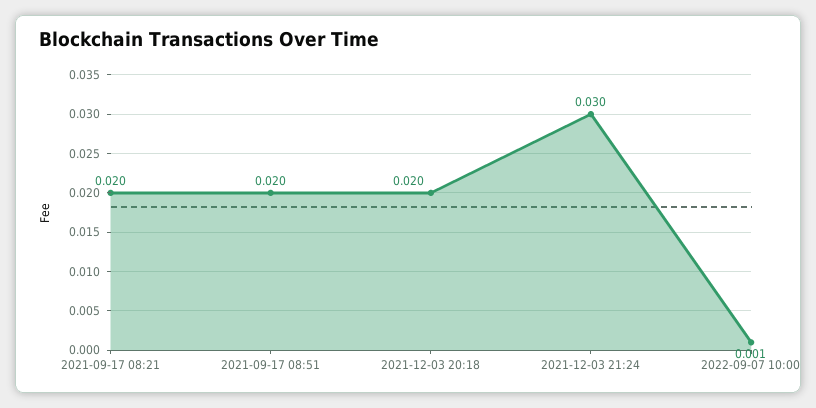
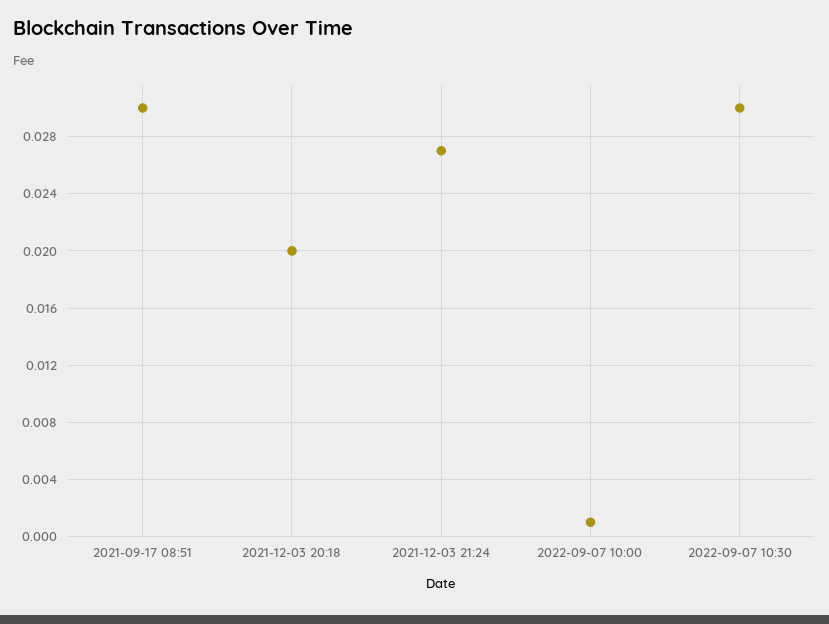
2021-09-17 08:21: 0.02 -> none
2021-09-17 08:51: 0.02 -> 0.03
2021-12-03 21:24: 0.03 -> 0.027
2022-09-07 10:30: none -> 0.03

